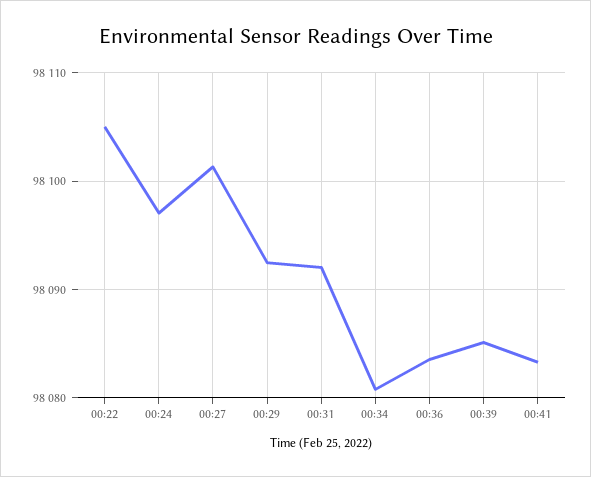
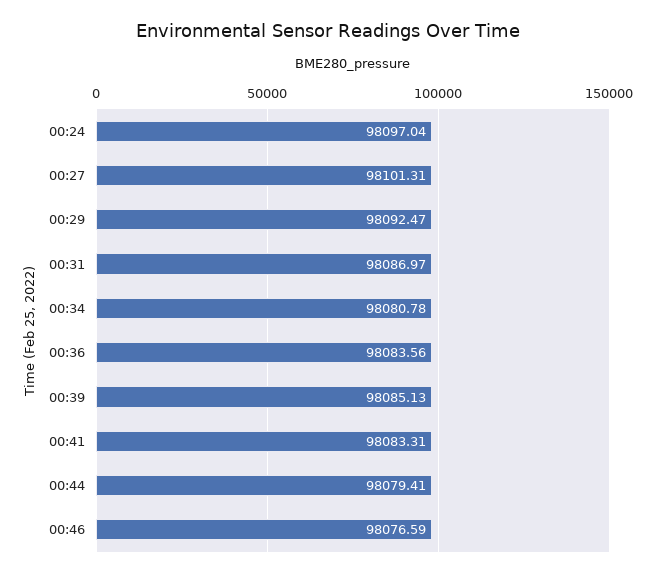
00:22: 98105 -> none
00:31: 98092 -> 98086.97
00:44: none -> 98079.41
00:46: none -> 98076.59

